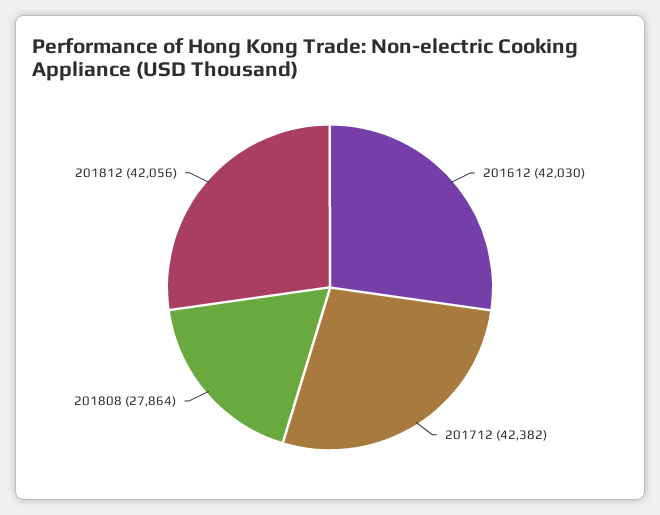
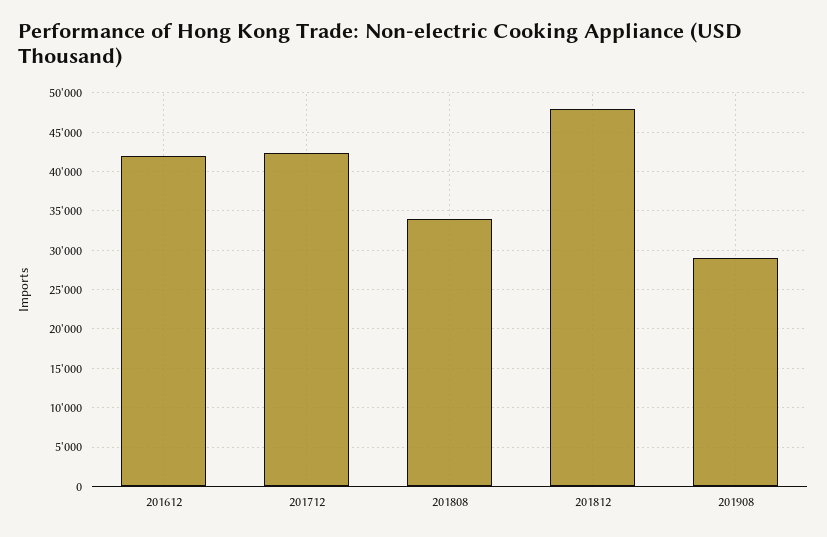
201808: 27864 -> 34000
201812: 42056 -> 48000
201908: none -> 29000

